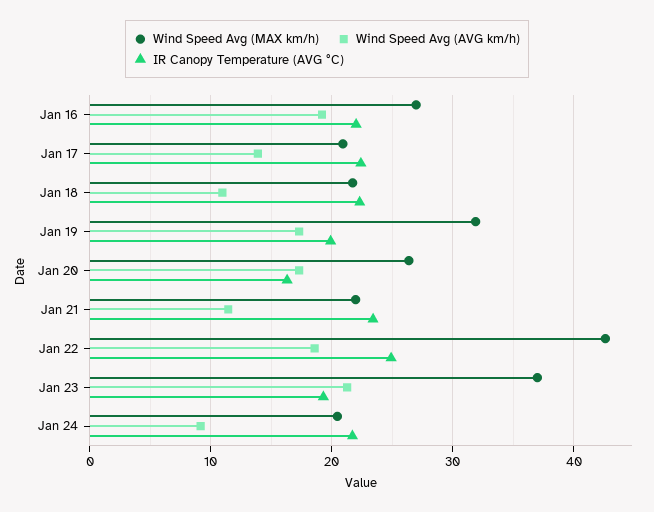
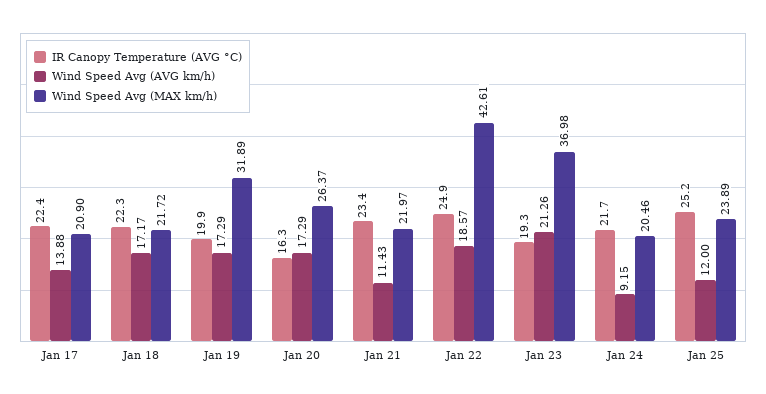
Wind Speed Avg (MAX km/h), Jan 16: 27 -> none
Wind Speed Avg (AVG km/h), Jan 16: 19 -> none
IR Canopy Temperature (AVG °C), Jan 16: 22 -> none
Wind Speed Avg (AVG km/h), Jan 18: 11 -> 17.17
IR Canopy Temperature (AVG °C), Jan 25: none -> 25.2
Wind Speed Avg (AVG km/h), Jan 25: none -> 12
Wind Speed Avg (MAX km/h), Jan 25: none -> 23.89

